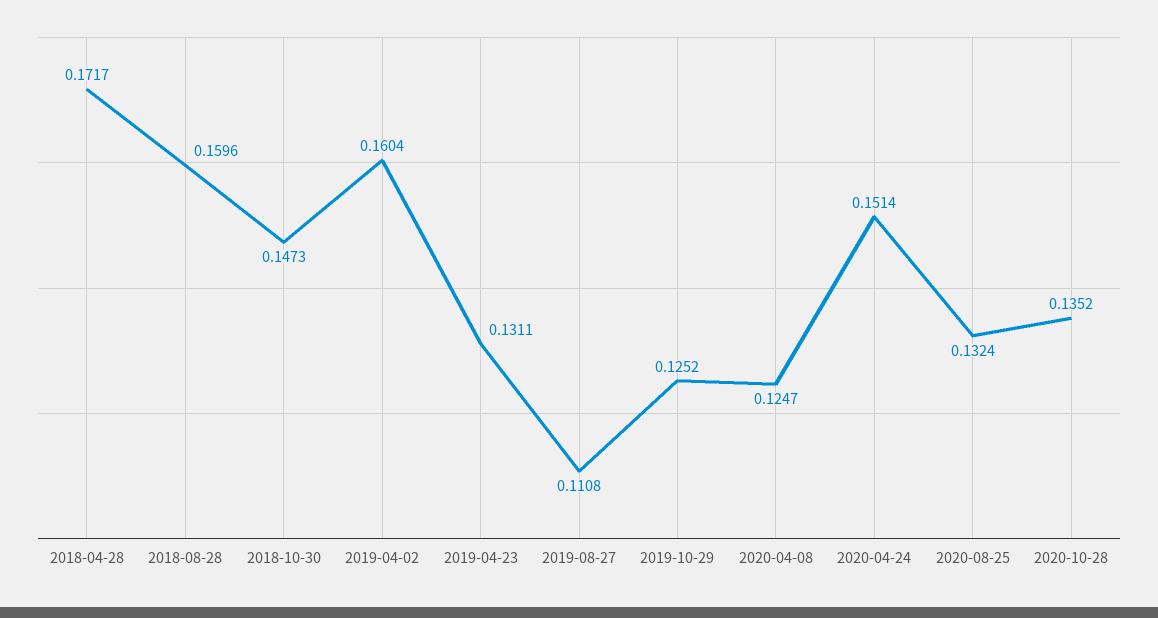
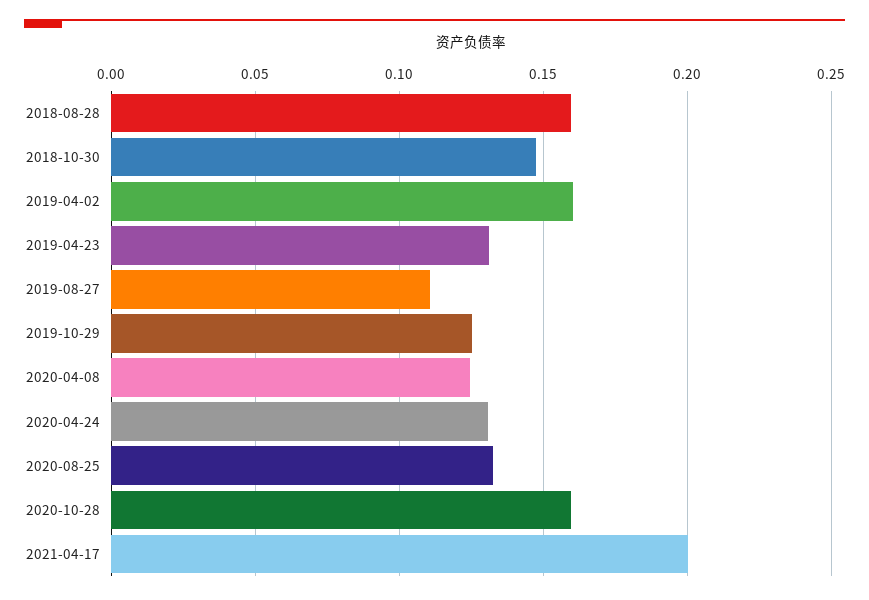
2018-04-28: 0.1717 -> none
2020-04-24: 0.1514 -> 0.13
2020-10-28: 0.1352 -> 0.16
2021-04-17: none -> 0.2

